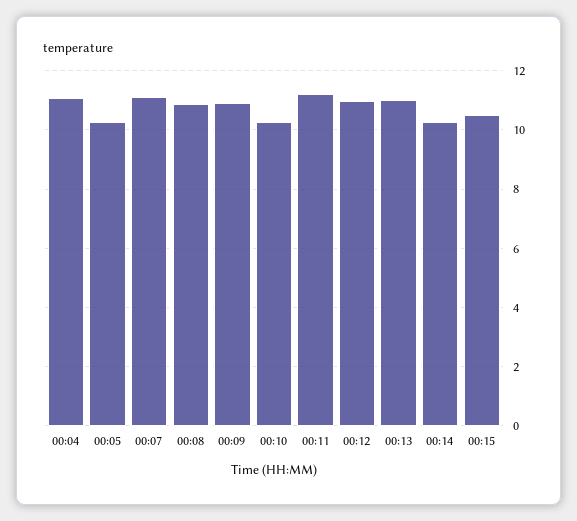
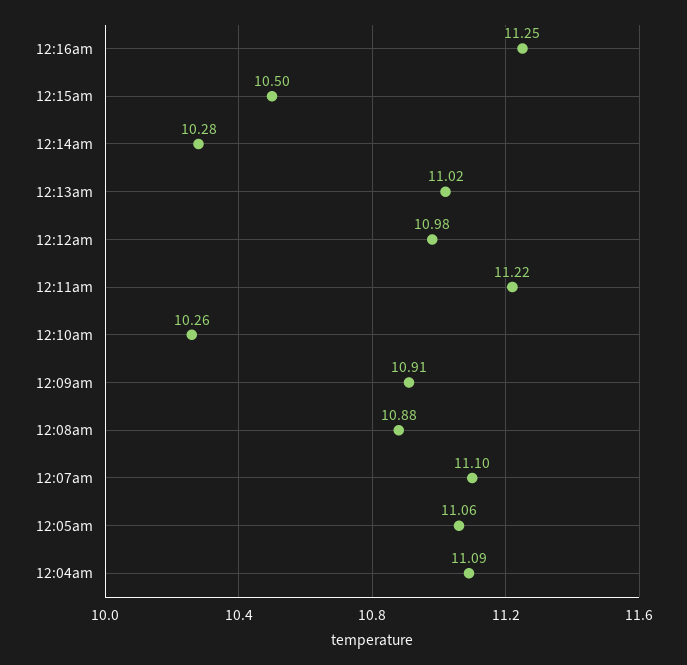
00:05: 10.25 -> 11.06
12:16am: none -> 11.25

